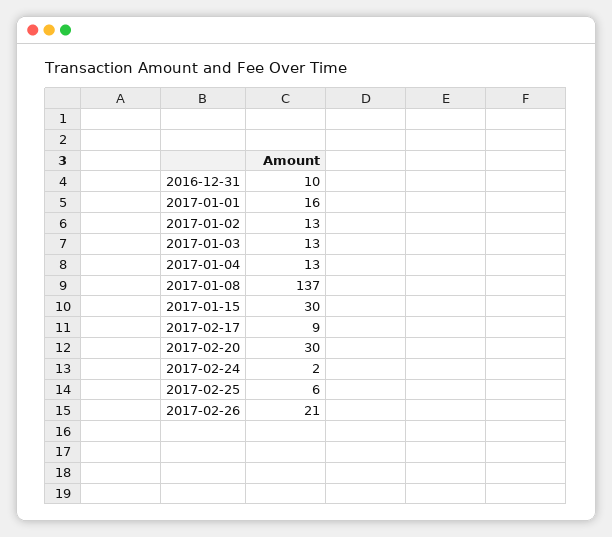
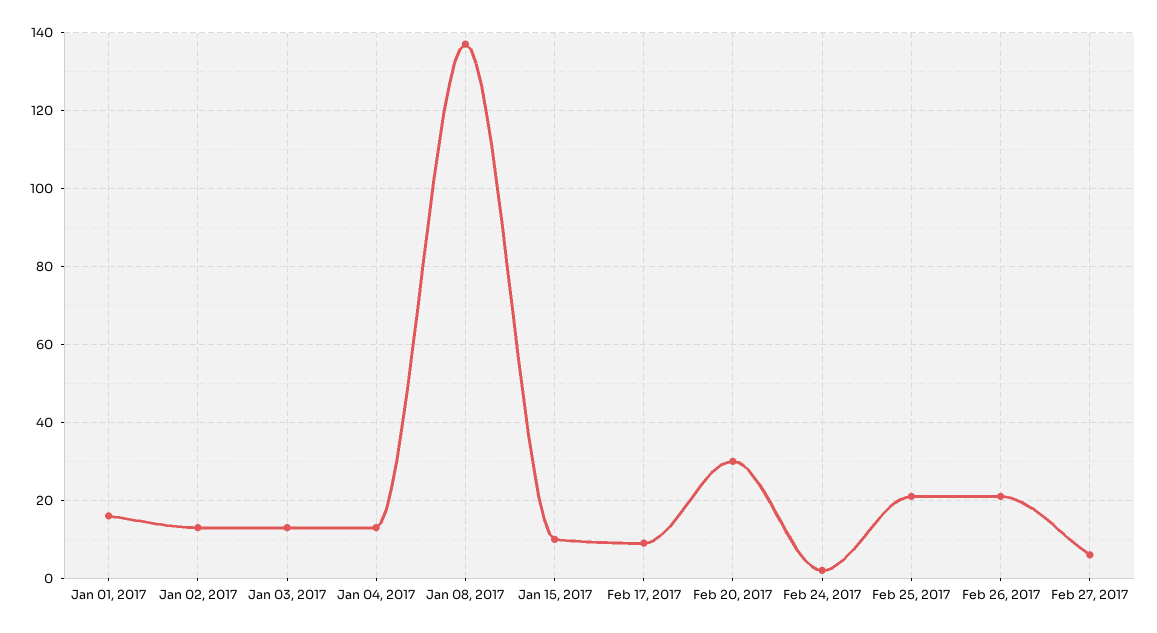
2016-12-31: 10 -> none
2017-01-15: 30 -> 10
2017-02-25: 6 -> 20
Feb 27, 2017: none -> 5

